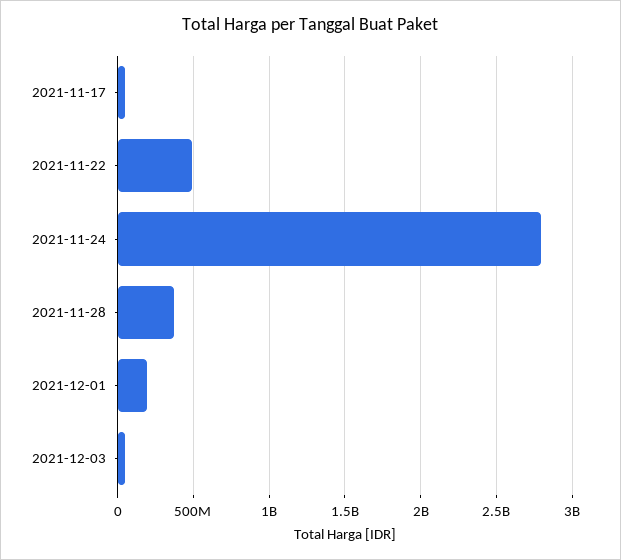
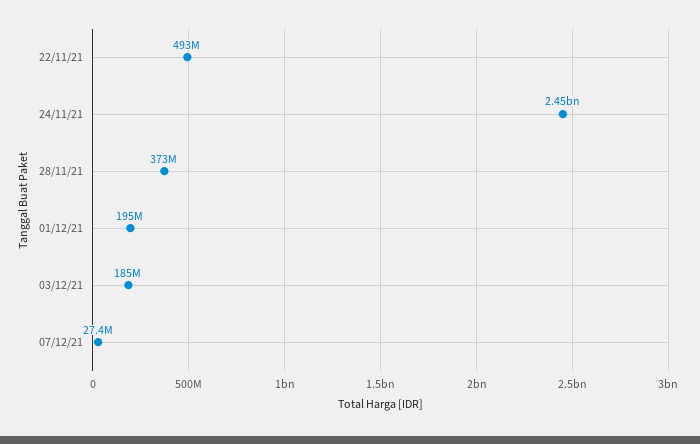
2021-11-17: 50000000 -> none
2021-11-24: 2800000000 -> 2450000000
2021-12-03: 50000000 -> 185000000
07/12/21: none -> 27400000

